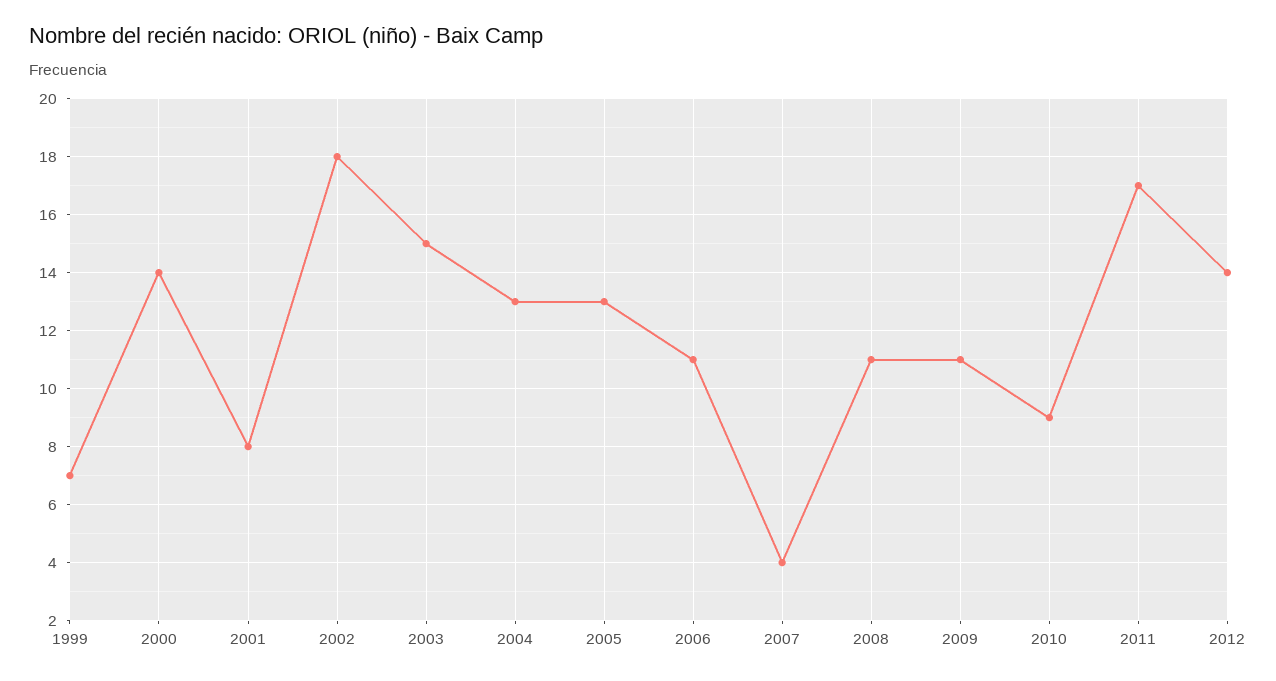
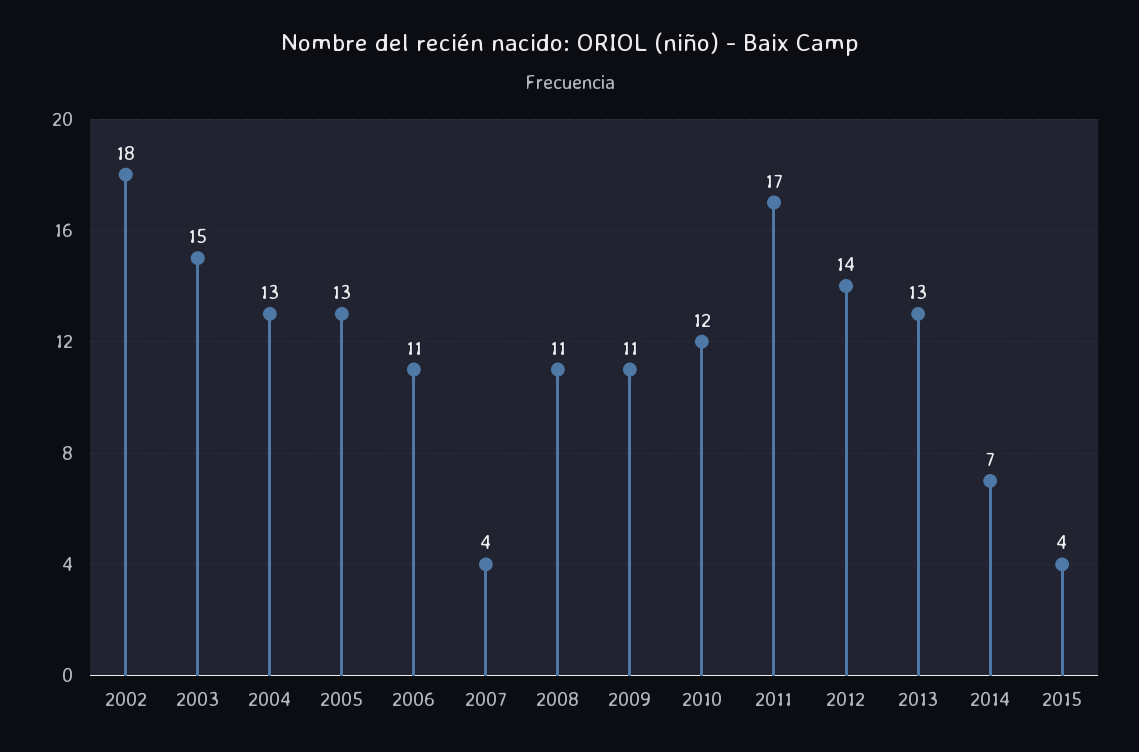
1999: 7 -> none
2000: 14 -> none
2001: 8 -> none
2010: 9 -> 12
2013: none -> 13
2014: none -> 7
2015: none -> 4

